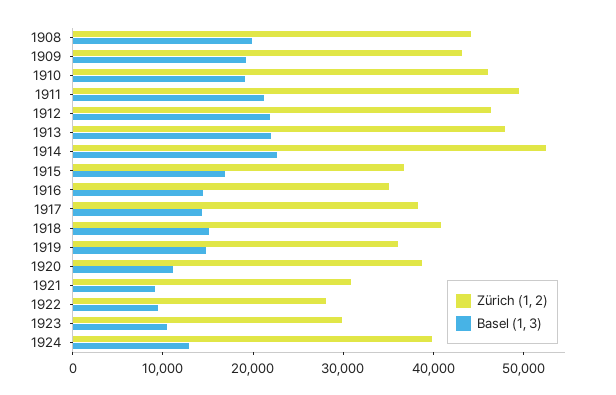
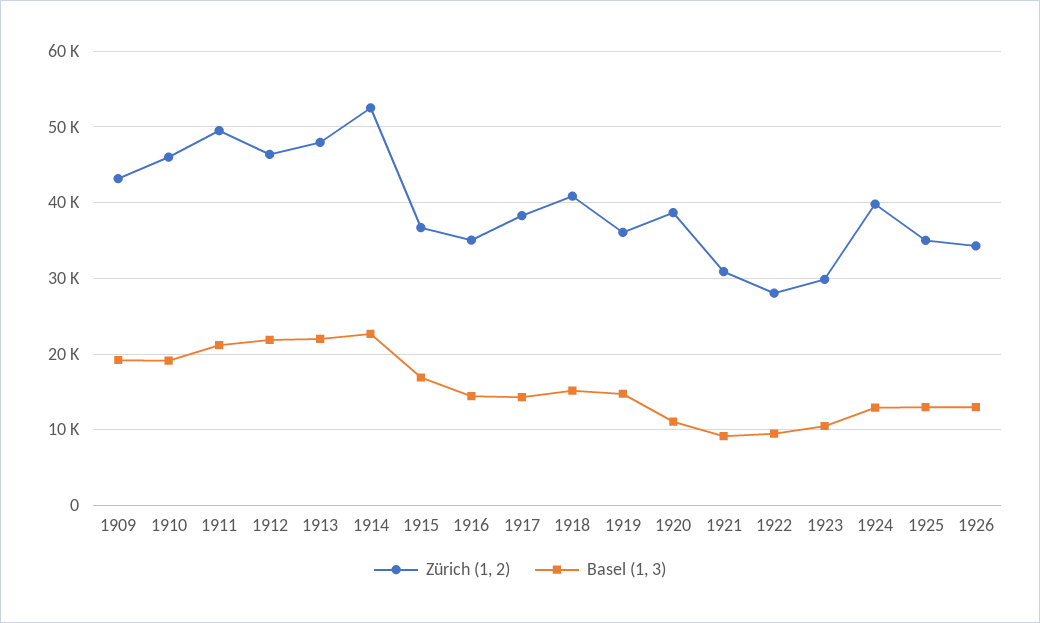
Zürich (1, 2), 1908: 44000 -> none
Basel (1, 3), 1908: 20000 -> none
Zürich (1, 2), 1925: none -> 35000
Basel (1, 3), 1925: none -> 13000
Zürich (1, 2), 1926: none -> 34000
Basel (1, 3), 1926: none -> 13000

